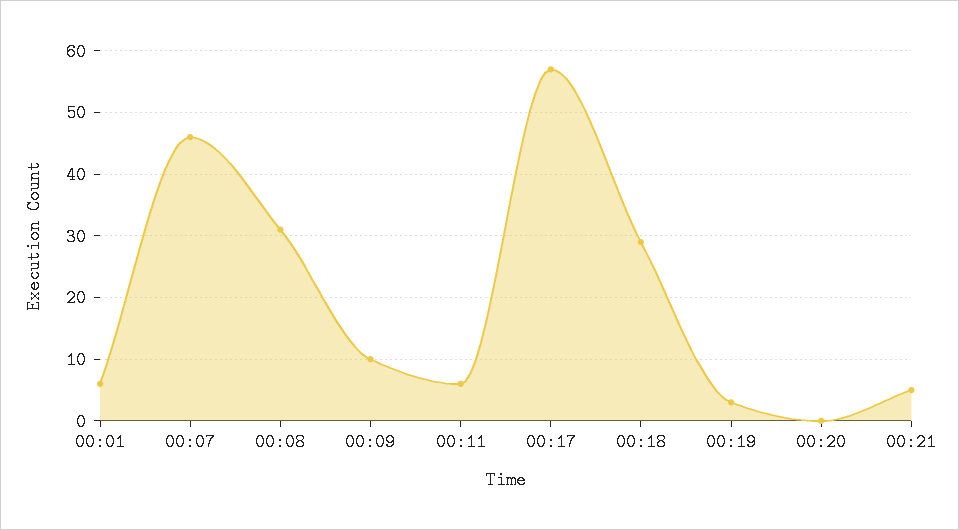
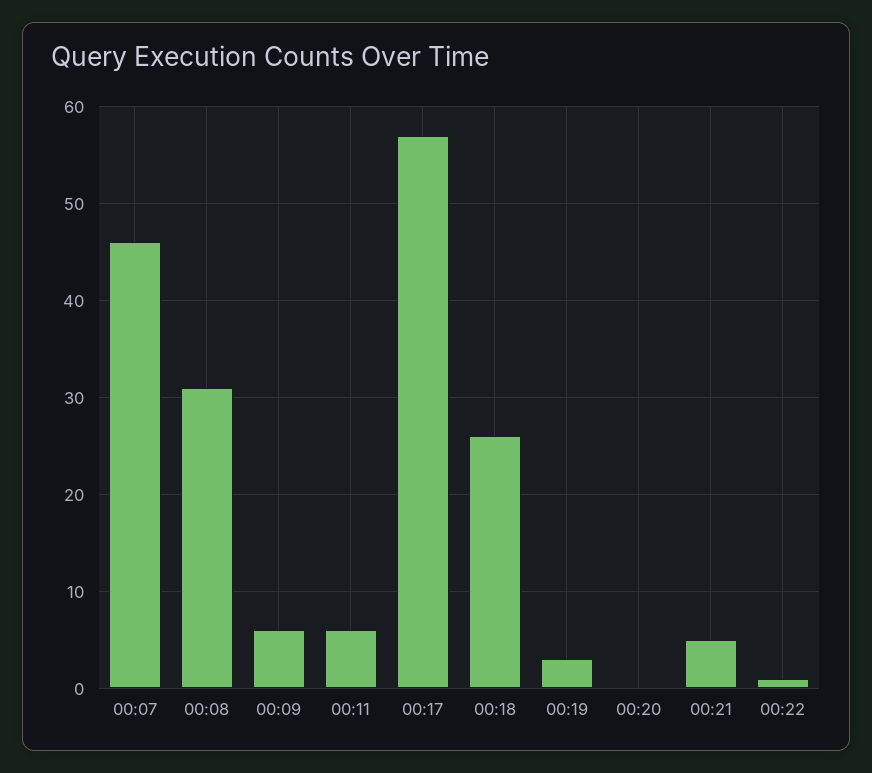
00:01: 6 -> none
00:09: 10 -> 6
00:18: 29 -> 26
00:22: none -> 1

